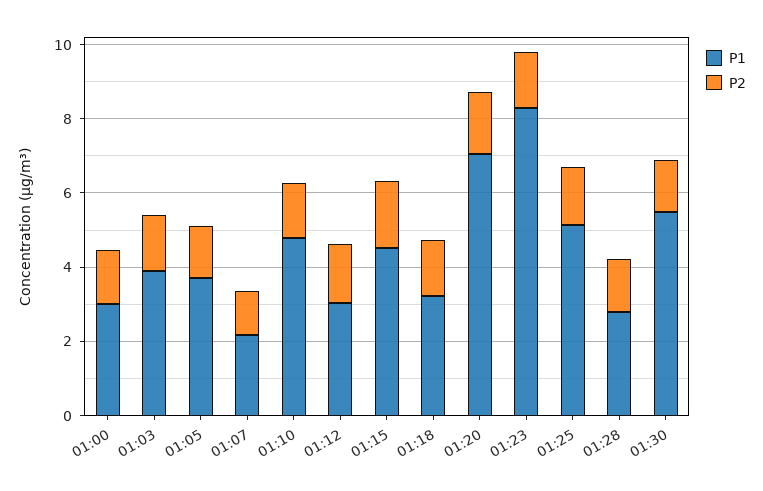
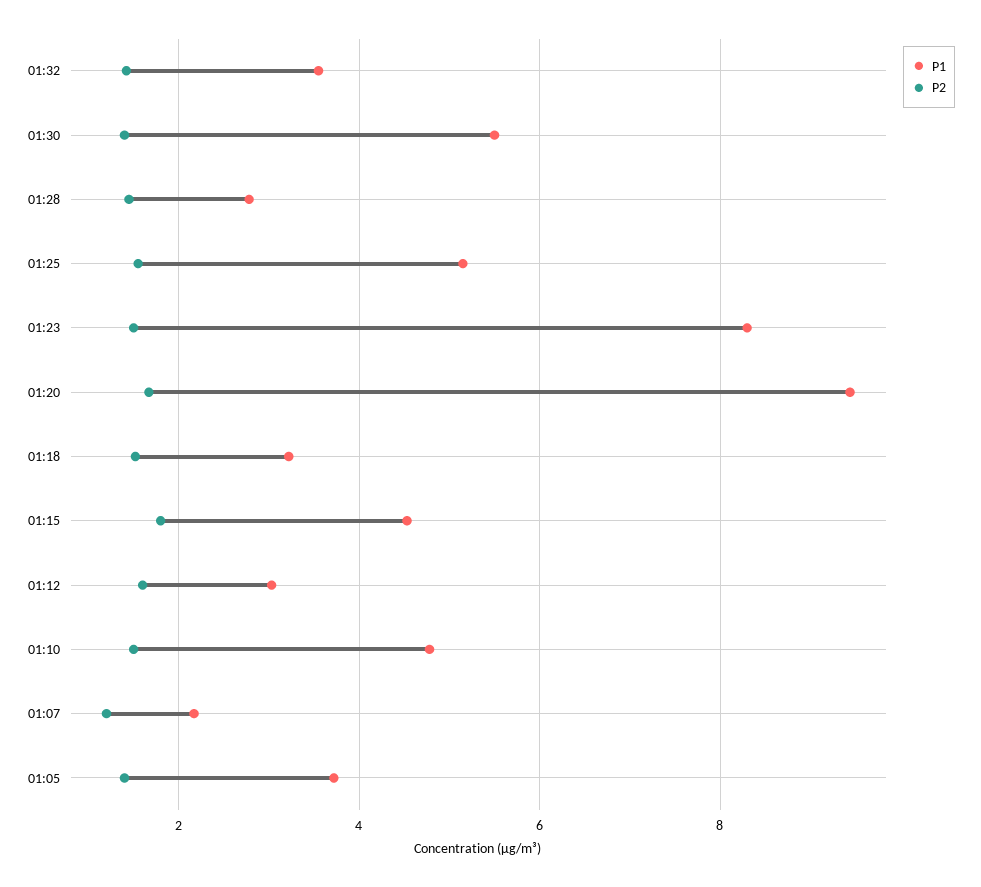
P1, 01:00: 3 -> none
P2, 01:00: 1.5 -> none
P1, 01:03: 4 -> none
P2, 01:03: 1.5 -> none
P1, 01:20: 7 -> 9.4
P1, 01:32: none -> 3.6
P2, 01:32: none -> 1.4

